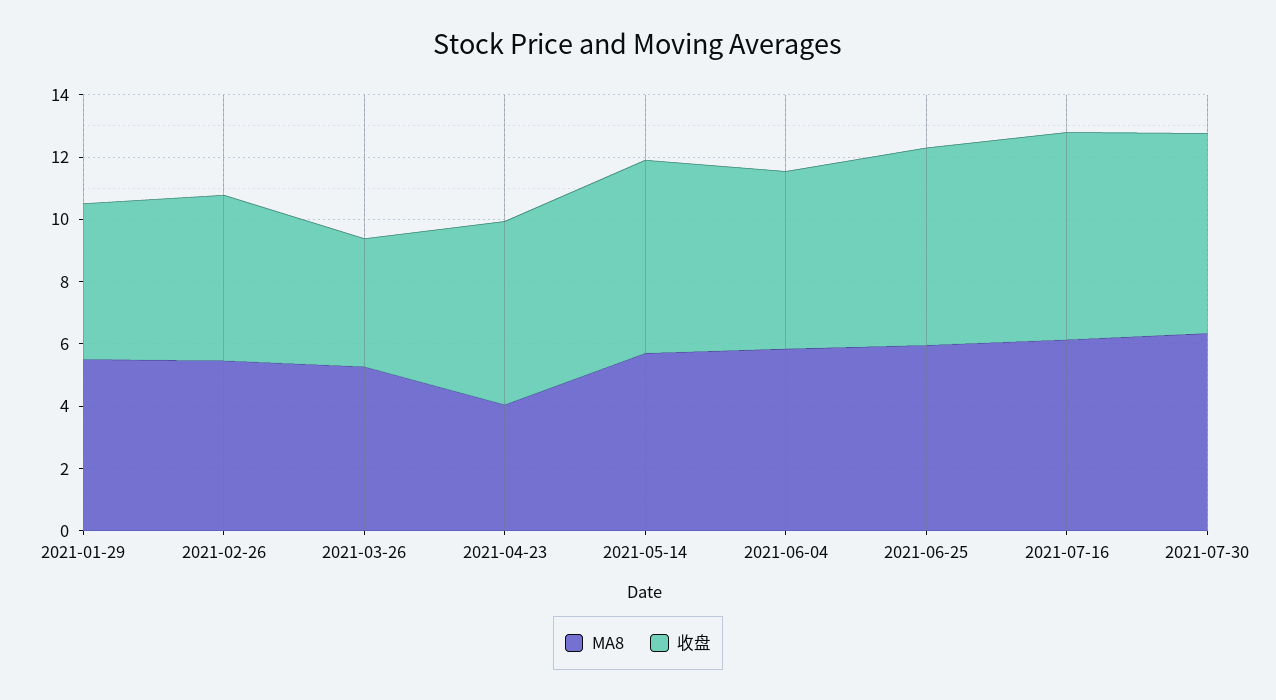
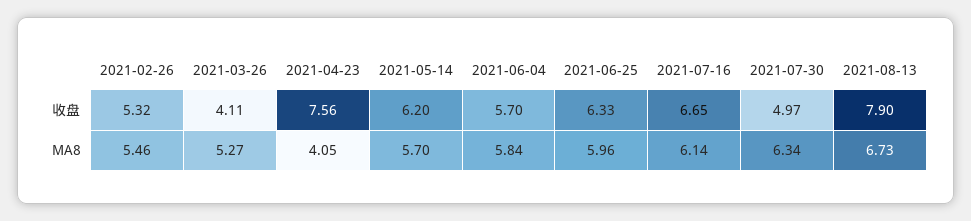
MA8, 2021-01-29: 5.5 -> none
收盘, 2021-01-29: 5 -> none
收盘, 2021-04-23: 6 -> 7.56
收盘, 2021-07-30: 6.5 -> 4.97
收盘, 2021-08-13: none -> 7.9
MA8, 2021-08-13: none -> 6.73

